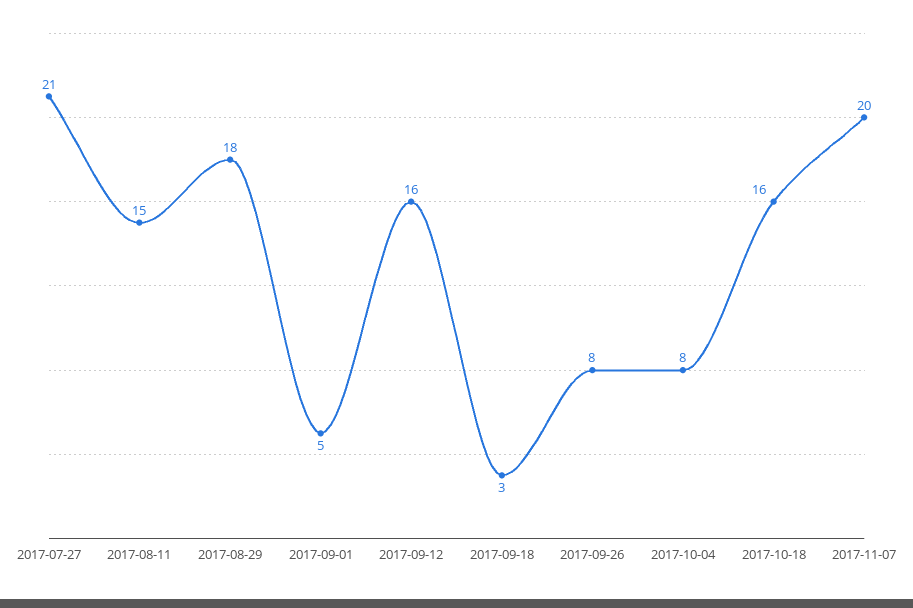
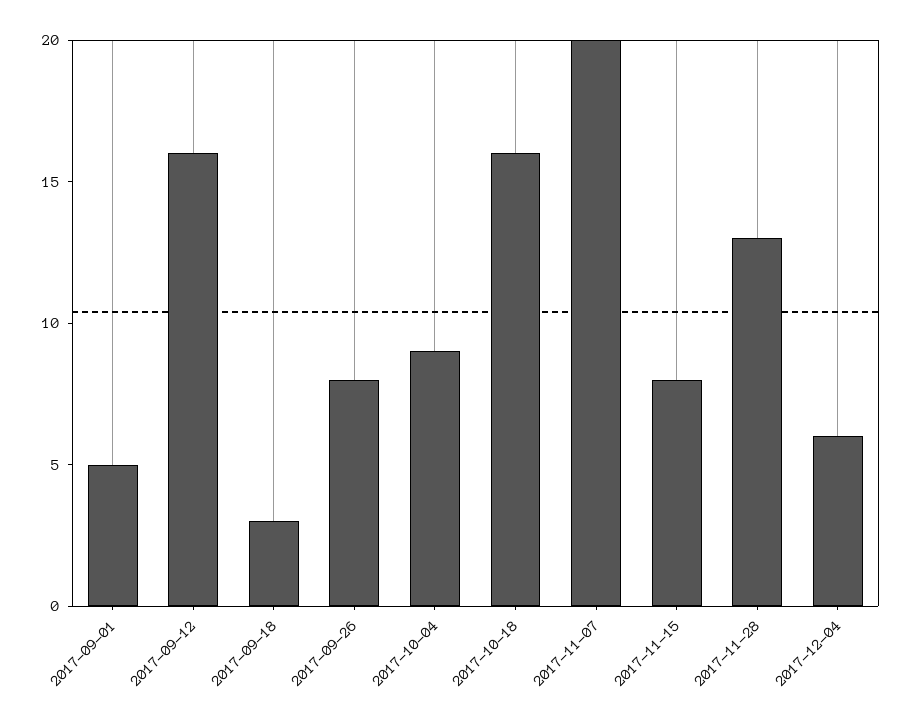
2017-07-27: 21 -> none
2017-08-11: 15 -> none
2017-08-29: 18 -> none
2017-10-04: 8 -> 9
2017-11-15: none -> 8
2017-11-28: none -> 13
2017-12-04: none -> 6

